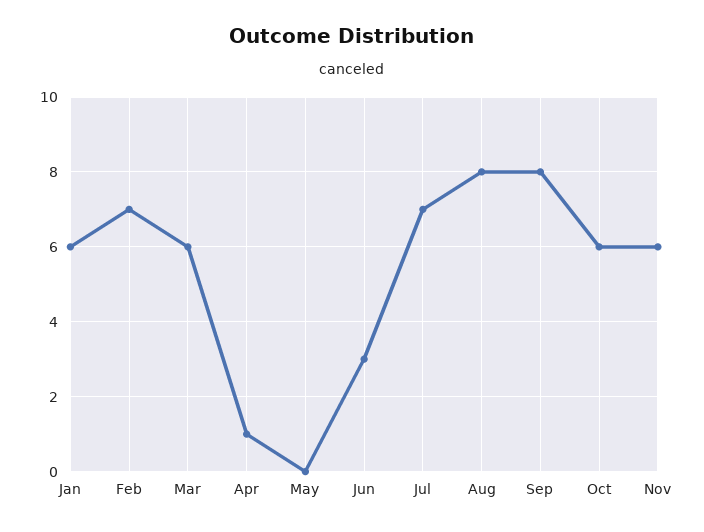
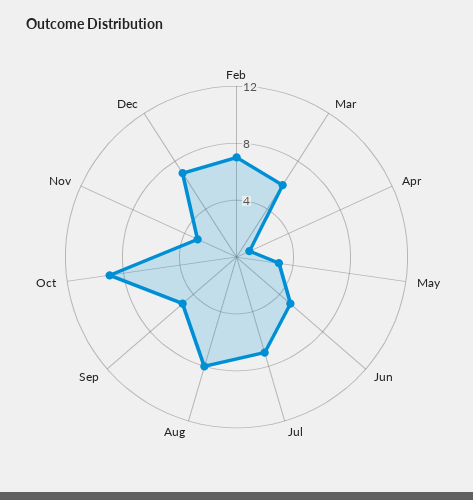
Jan: 6 -> none
May: 0 -> 3
Jun: 3 -> 5
Sep: 8 -> 5
Oct: 6 -> 9
Nov: 6 -> 3
Dec: none -> 7

